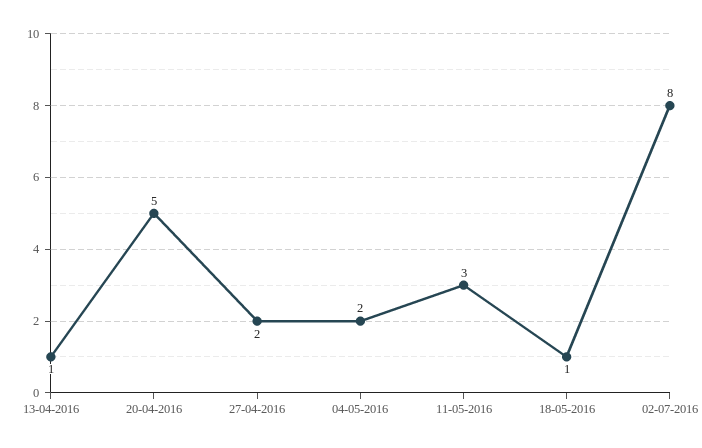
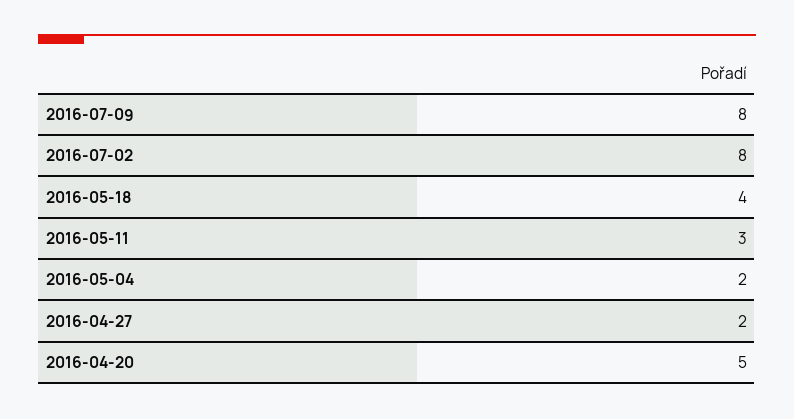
13-04-2016: 1 -> none
18-05-2016: 1 -> 4
2016-07-09: none -> 8

